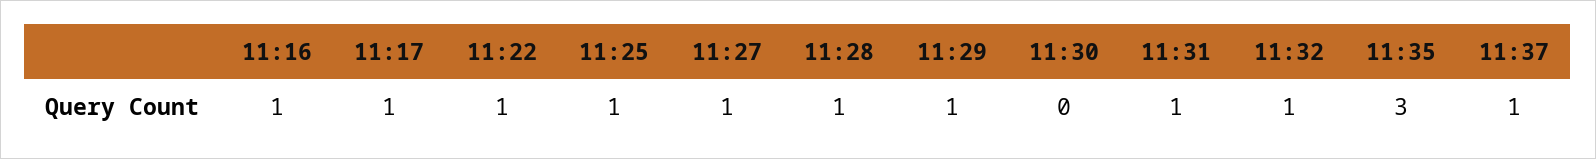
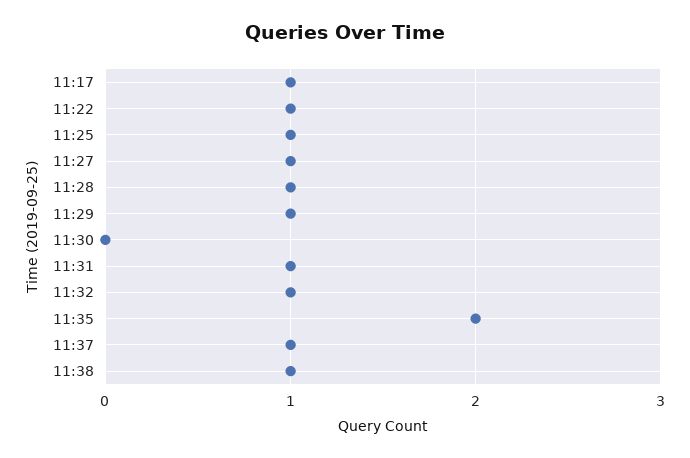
11:16: 1 -> none
11:35: 3 -> 2
11:38: none -> 1

